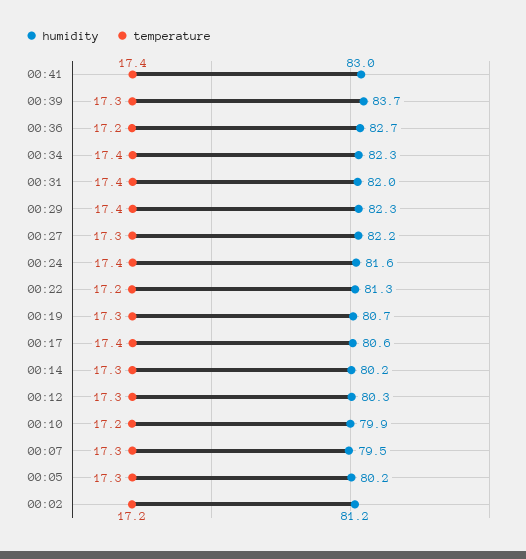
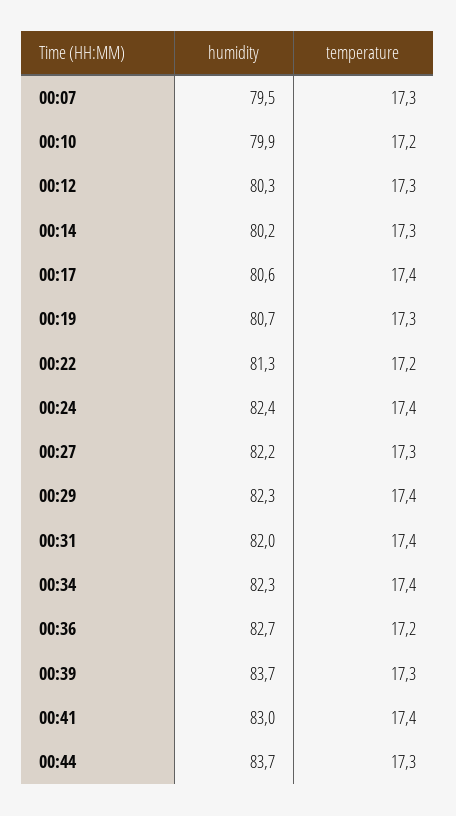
humidity, 00:24: 81.6 -> 82.4
humidity, 00:05: 80.2 -> none
temperature, 00:05: 17.3 -> none
humidity, 00:02: 81.2 -> none
temperature, 00:02: 17.2 -> none
humidity, 00:44: none -> 83.7
temperature, 00:44: none -> 17.3

